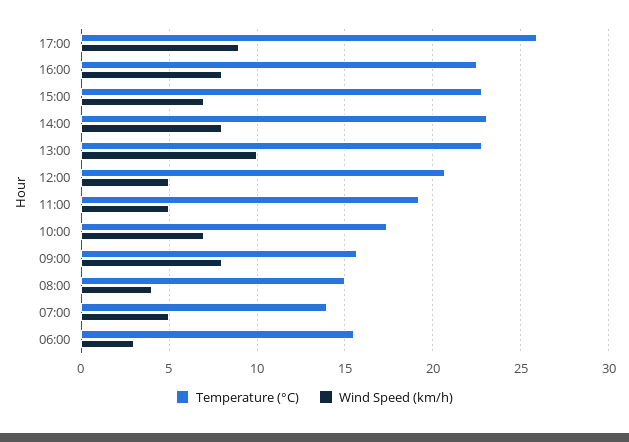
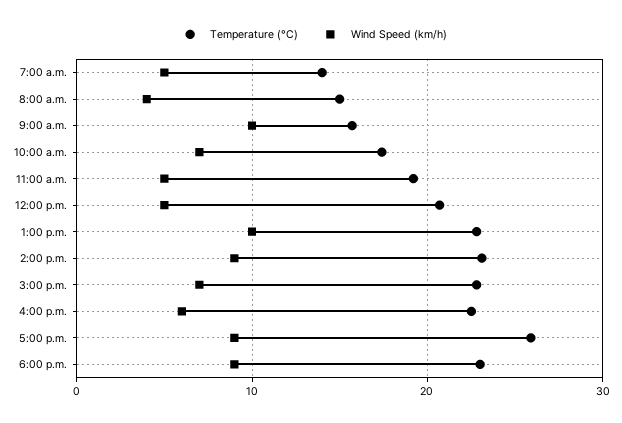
Wind Speed (km/h), 16:00: 8 -> 6
Wind Speed (km/h), 14:00: 8 -> 9
Wind Speed (km/h), 09:00: 8 -> 10
Temperature (°C), 06:00: 15.5 -> none
Wind Speed (km/h), 06:00: 3 -> none
Temperature (°C), 6:00 p.m.: none -> 23
Wind Speed (km/h), 6:00 p.m.: none -> 9

